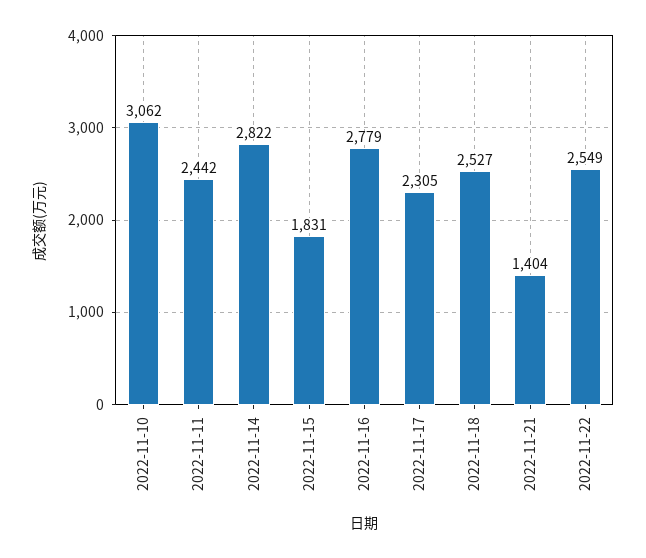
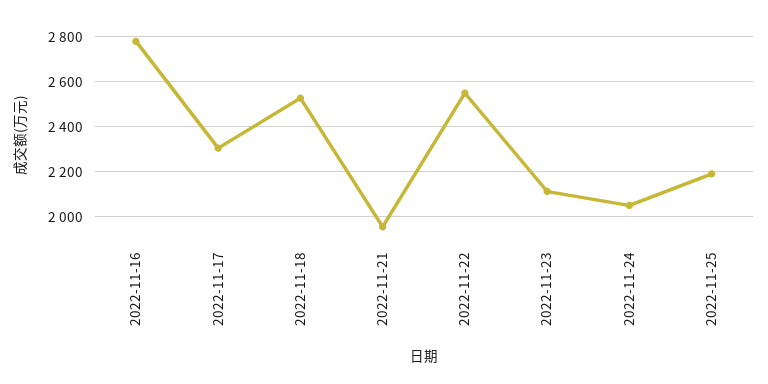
2022-11-10: 3062 -> none
2022-11-11: 2442 -> none
2022-11-14: 2822 -> none
2022-11-15: 1831 -> none
2022-11-21: 1404 -> 1950
2022-11-23: none -> 2100
2022-11-24: none -> 2050
2022-11-25: none -> 2200

